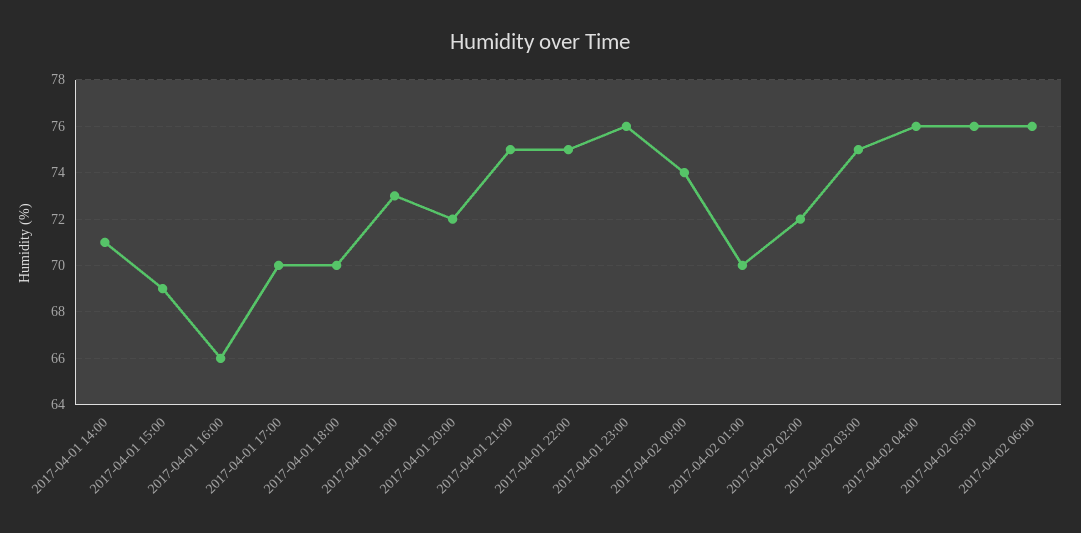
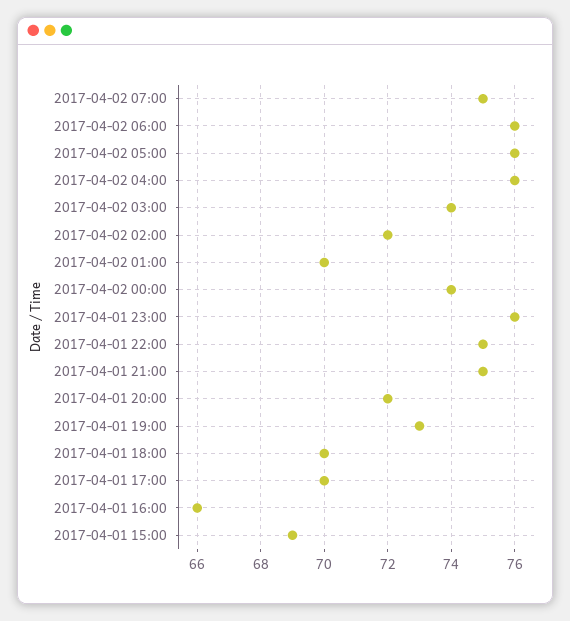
2017-04-01 14:00: 71 -> none
2017-04-02 03:00: 75 -> 74
2017-04-02 07:00: none -> 75

